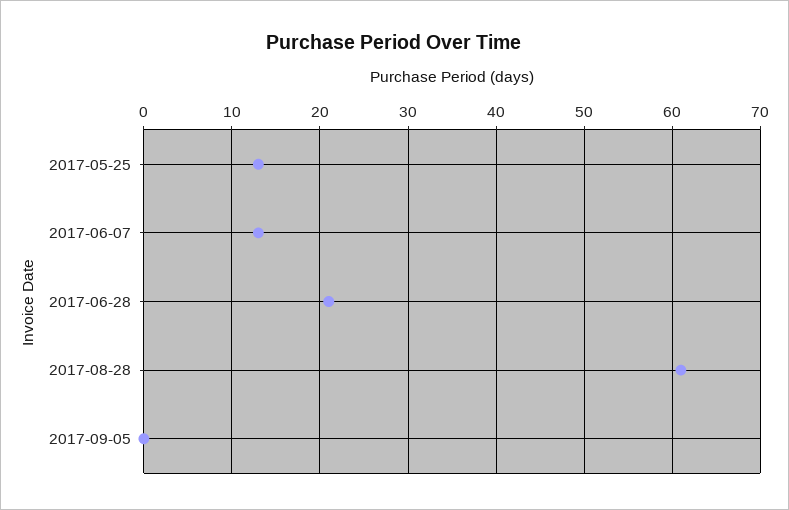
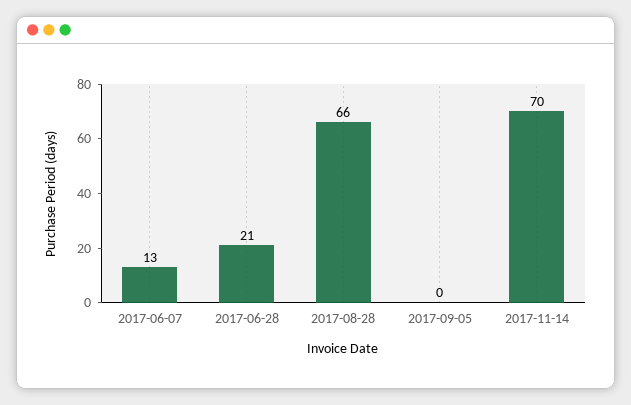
2017-05-25: 13 -> none
2017-08-28: 61 -> 66
2017-11-14: none -> 70

